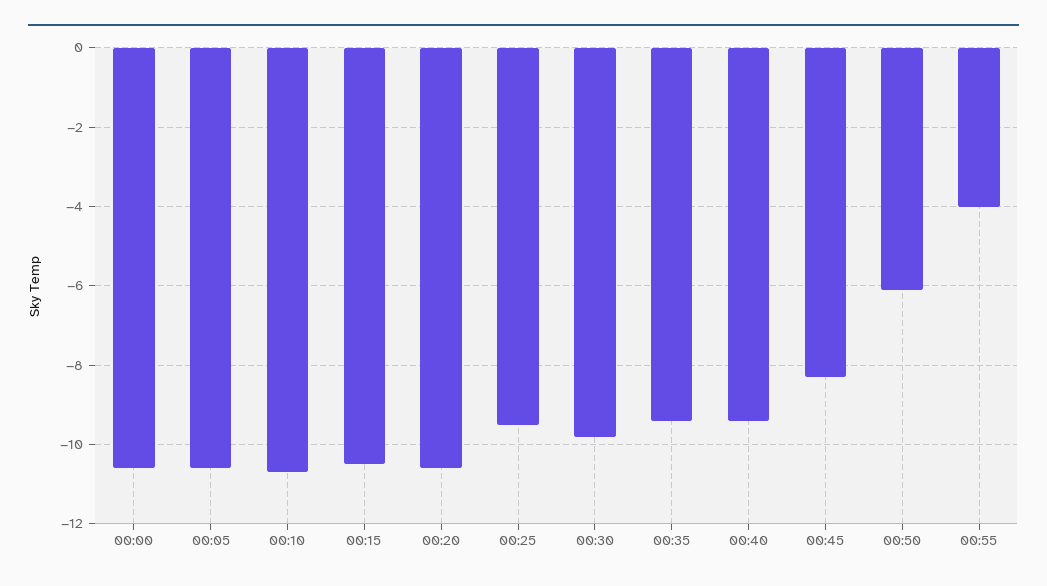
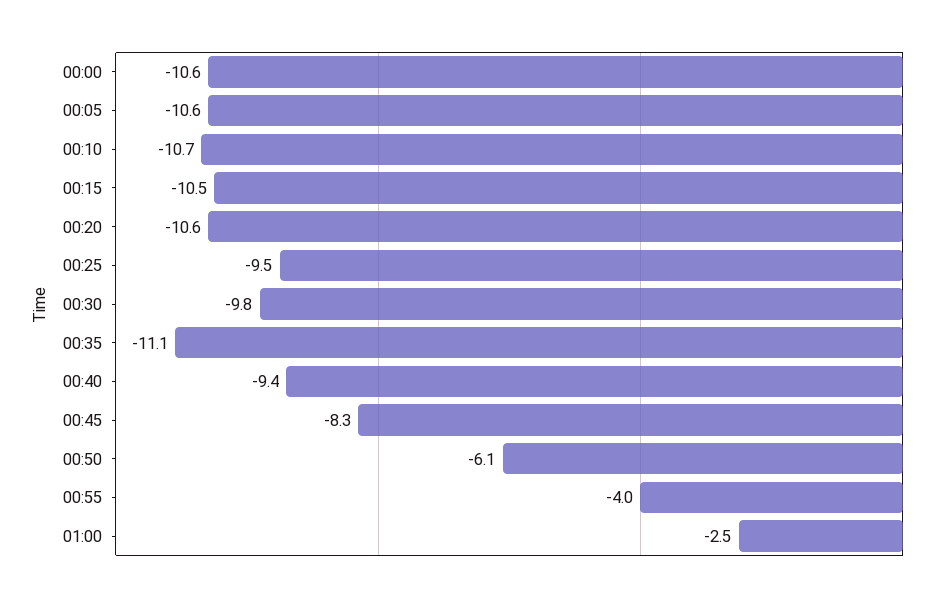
00:35: -9.5 -> -11.1
01:00: none -> -2.5

